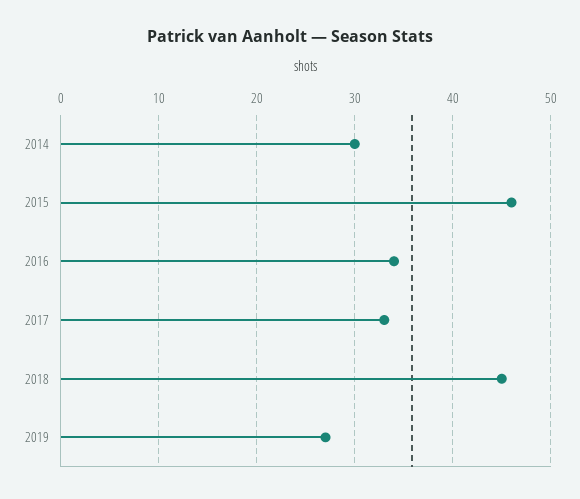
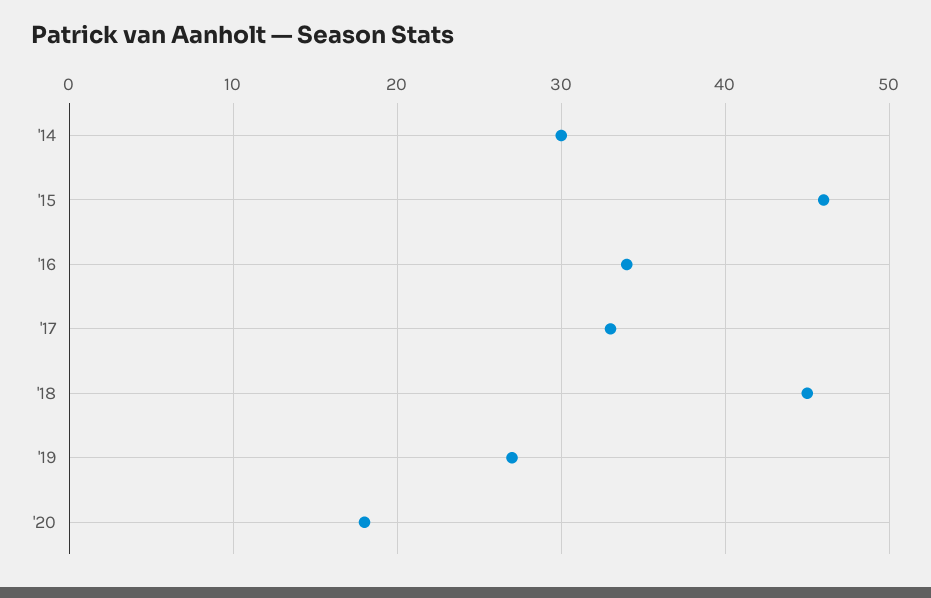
'20: none -> 18

